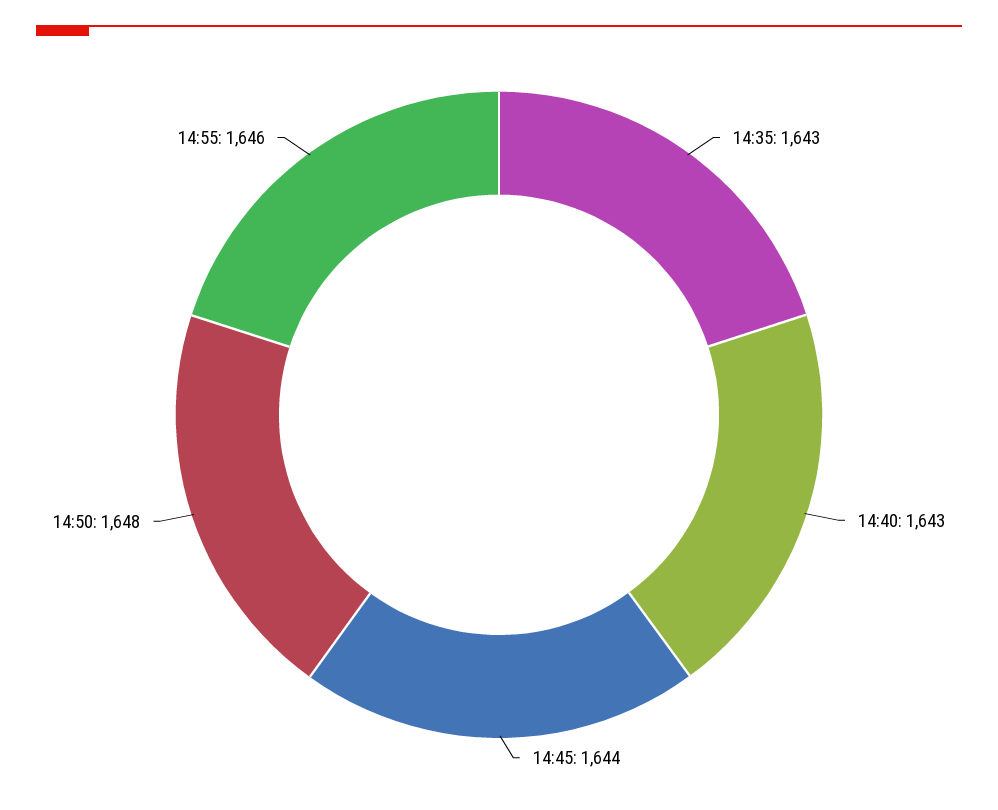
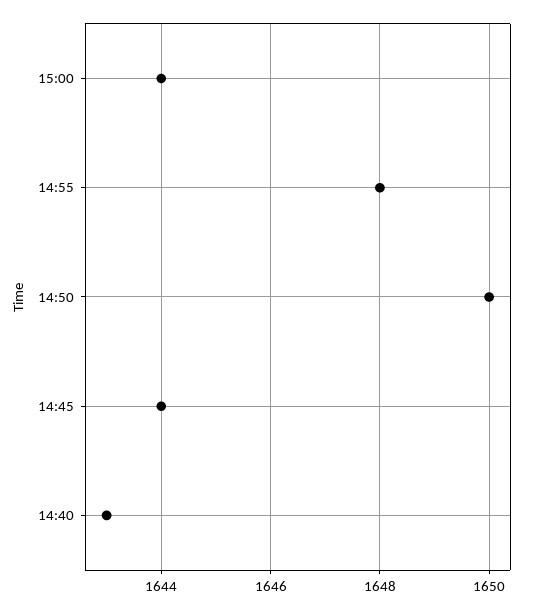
14:35: 1643 -> none
14:50: 1648 -> 1650
14:55: 1646 -> 1648
15:00: none -> 1644

